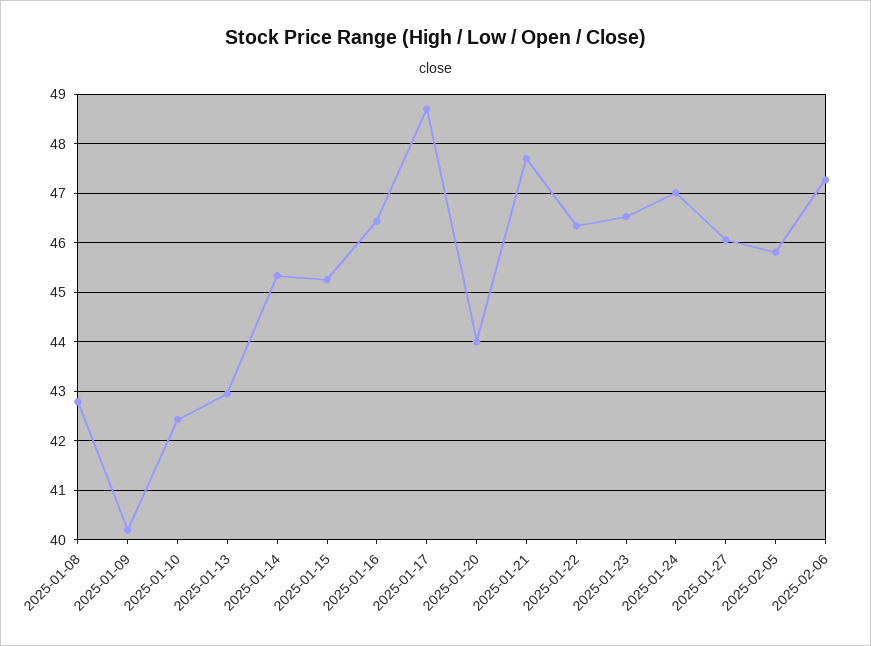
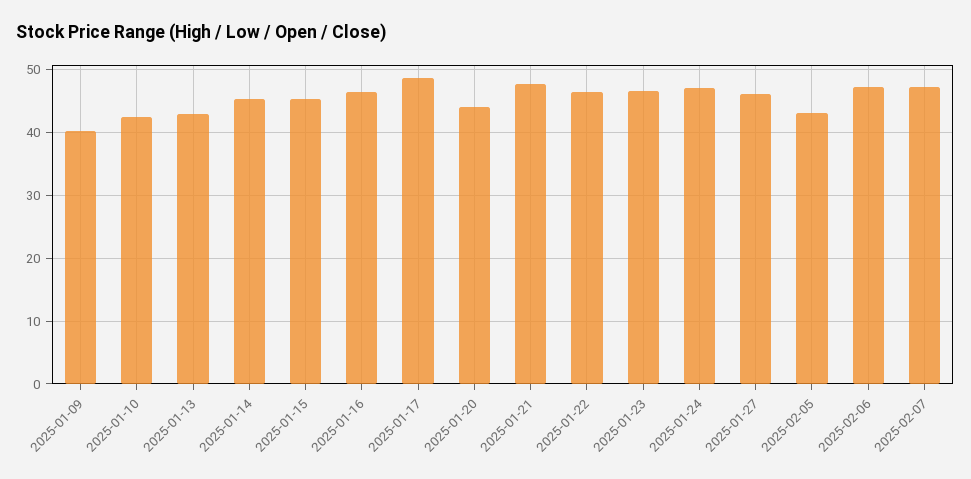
2025-01-08: 42.8 -> none
2025-02-05: 45.8 -> 43
2025-02-07: none -> 47

